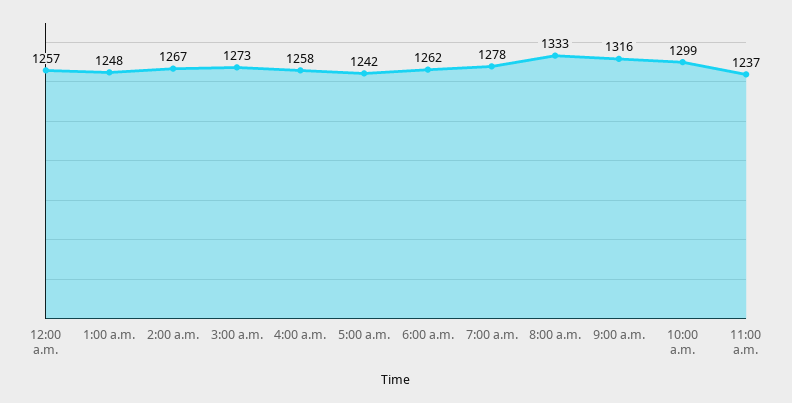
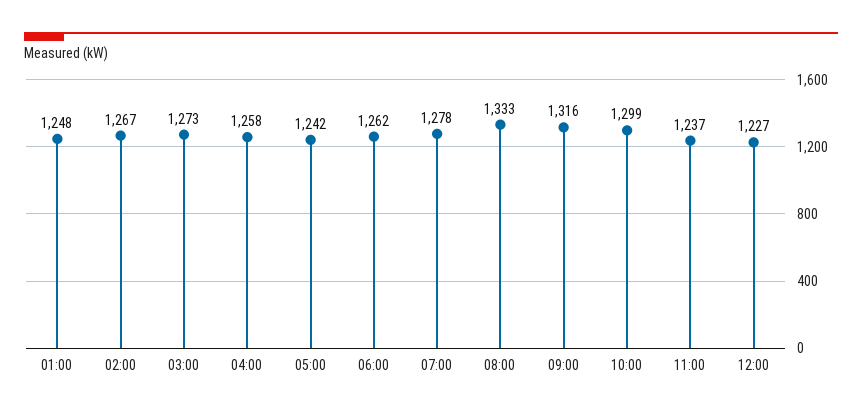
12:00 a.m.: 1257 -> none
12:00: none -> 1227

